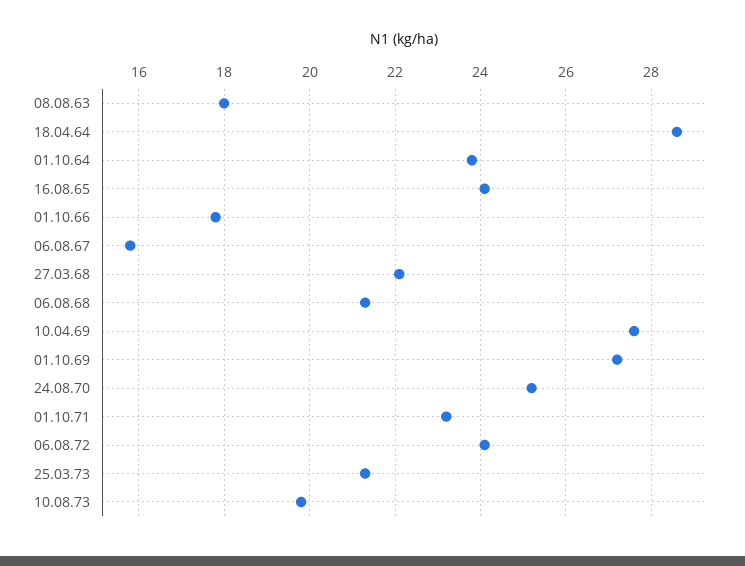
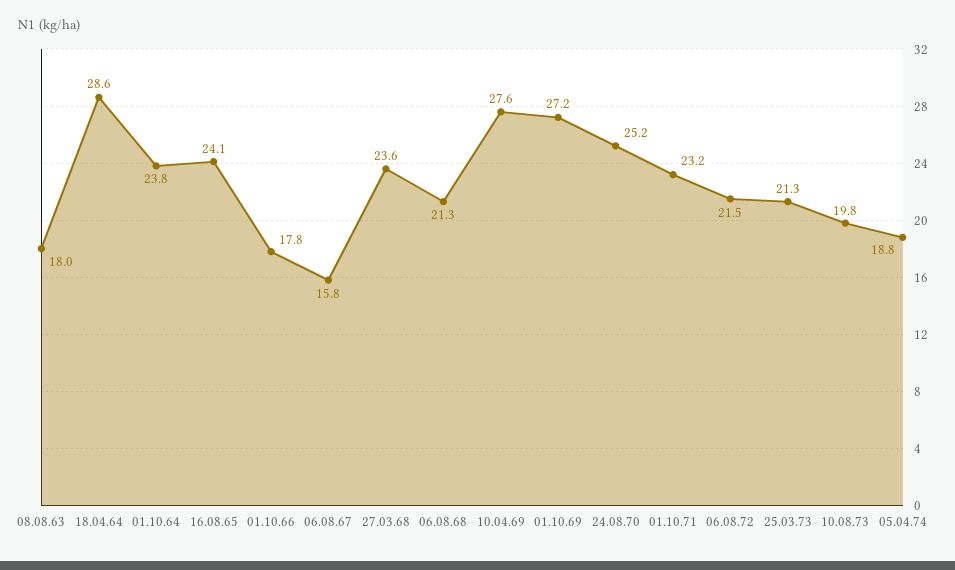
27.03.68: 22 -> 23.6
06.08.72: 24 -> 21.5
05.04.74: none -> 18.8

